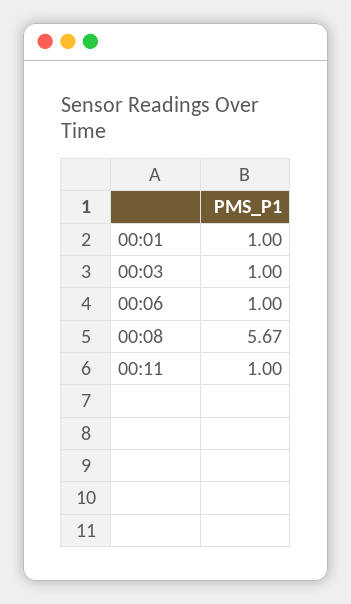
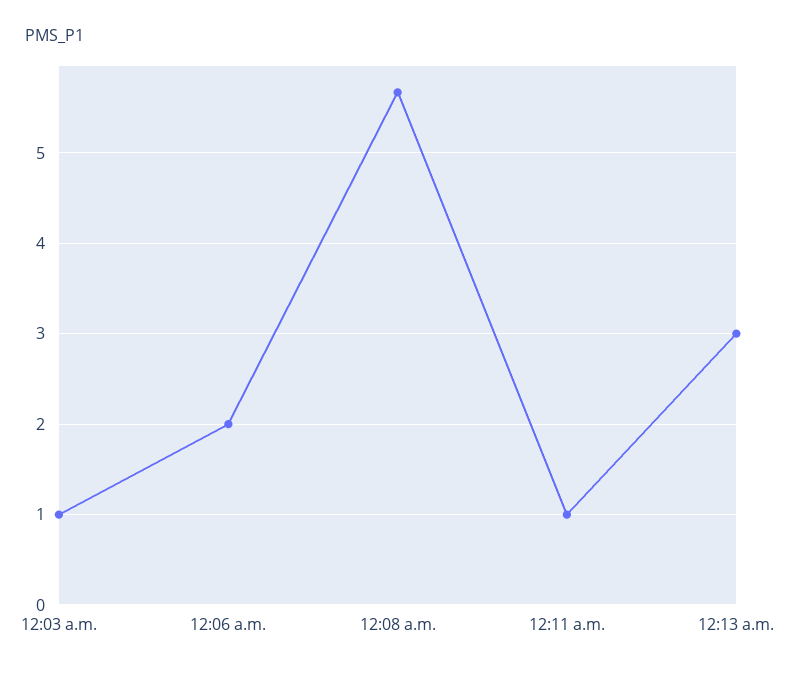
00:01: 1 -> none
00:06: 1 -> 2
12:13 a.m.: none -> 3

